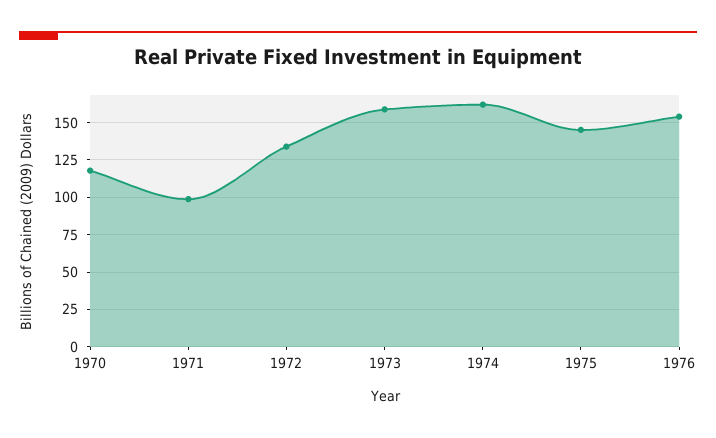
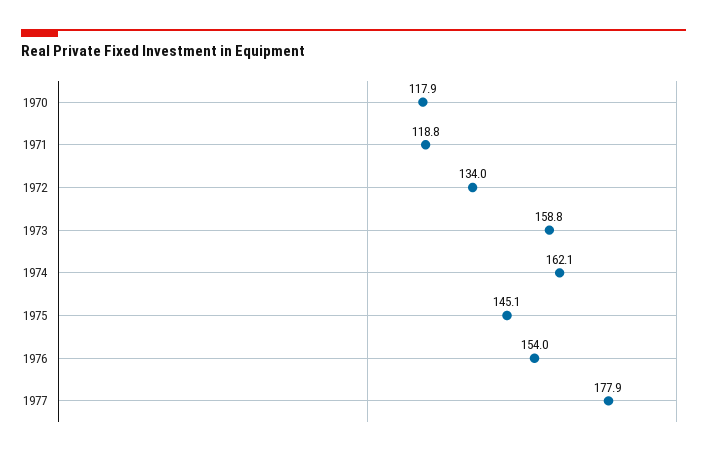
1971: 100 -> 118.8
1977: none -> 177.9

